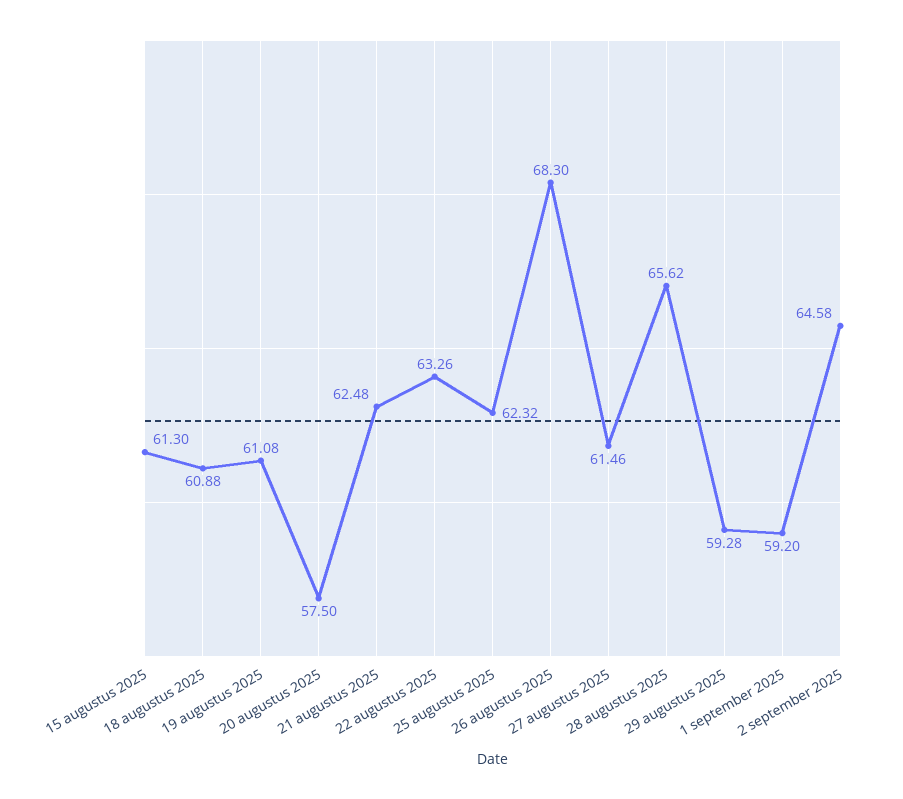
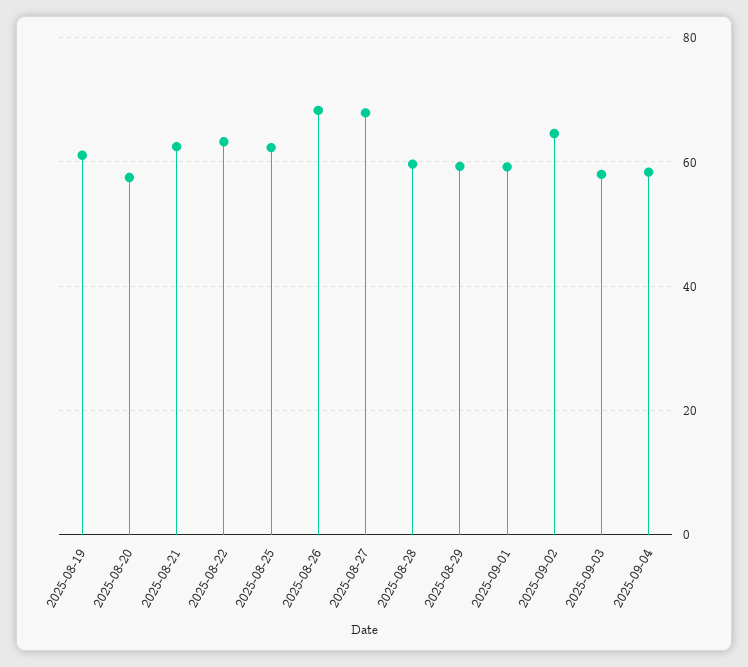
15 augustus 2025: 61.3 -> none
18 augustus 2025: 60.88 -> none
27 augustus 2025: 61.46 -> 68
28 augustus 2025: 65.62 -> 60
2025-09-03: none -> 58
2025-09-04: none -> 58

